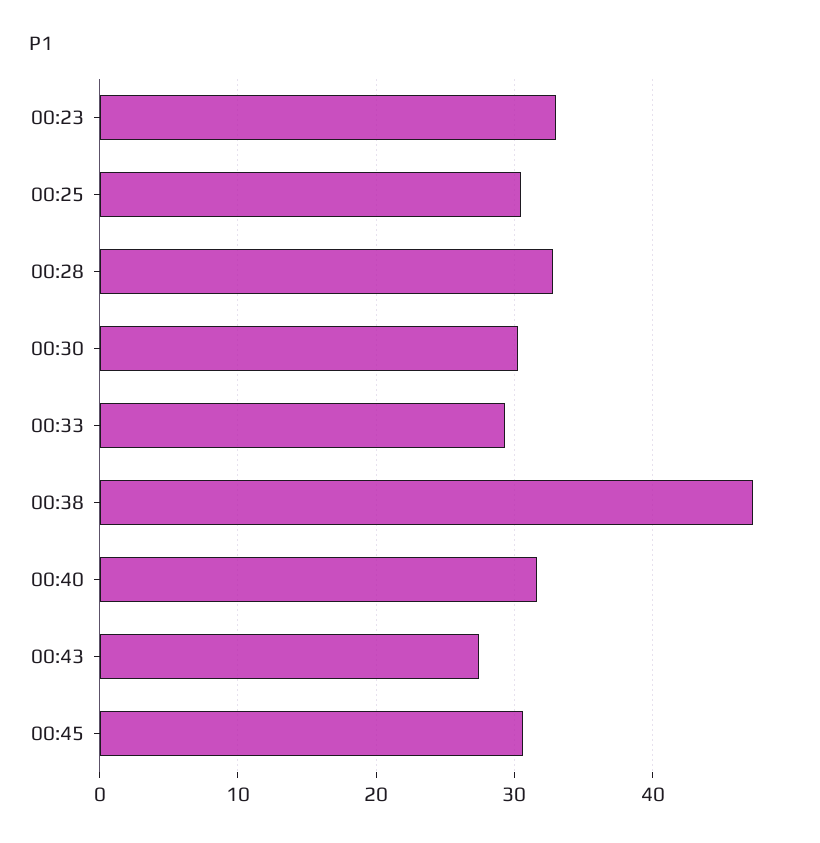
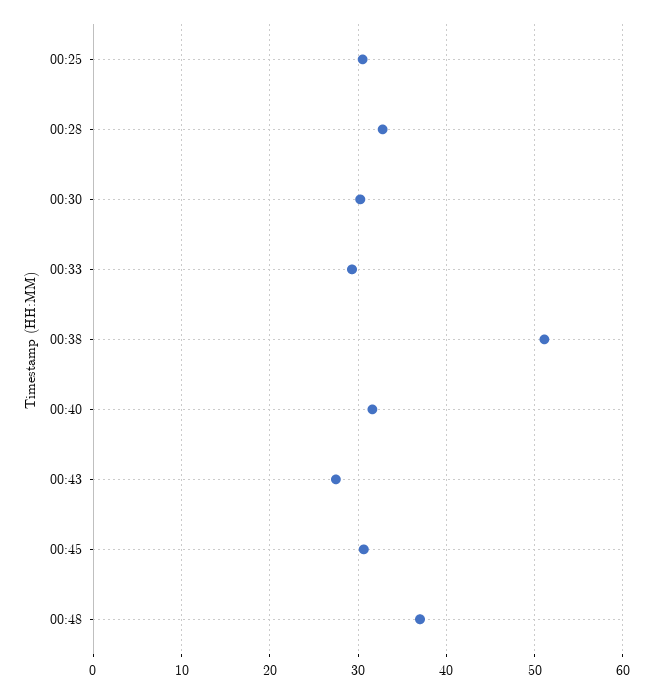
00:23: 33 -> none
00:38: 47 -> 51
00:48: none -> 37

